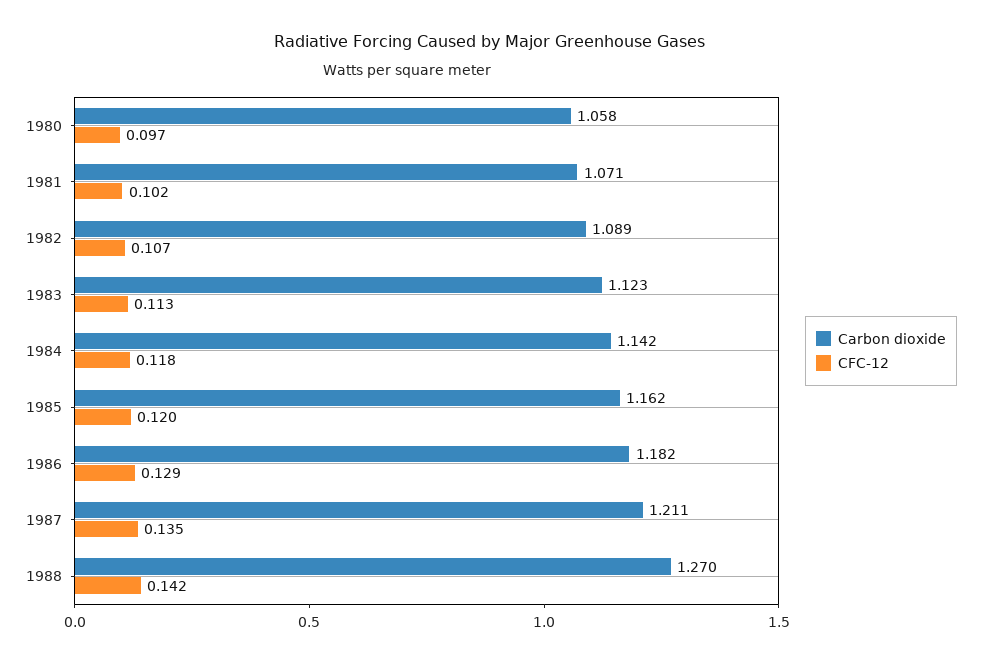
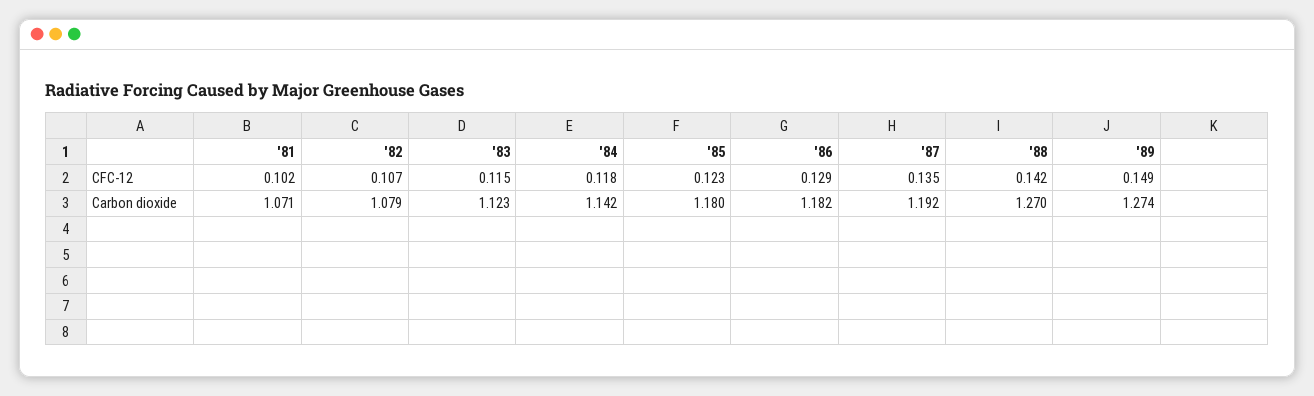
Carbon dioxide, 1980: 1.058 -> none
CFC-12, 1980: 0.097 -> none
Carbon dioxide, 1982: 1.089 -> 1.079
CFC-12, 1983: 0.113 -> 0.115
Carbon dioxide, 1985: 1.162 -> 1.18
CFC-12, 1985: 0.12 -> 0.123
Carbon dioxide, 1987: 1.211 -> 1.192
CFC-12, '89: none -> 0.149
Carbon dioxide, '89: none -> 1.274

